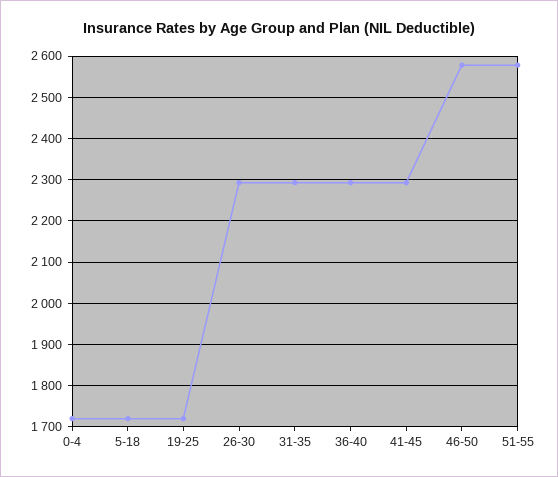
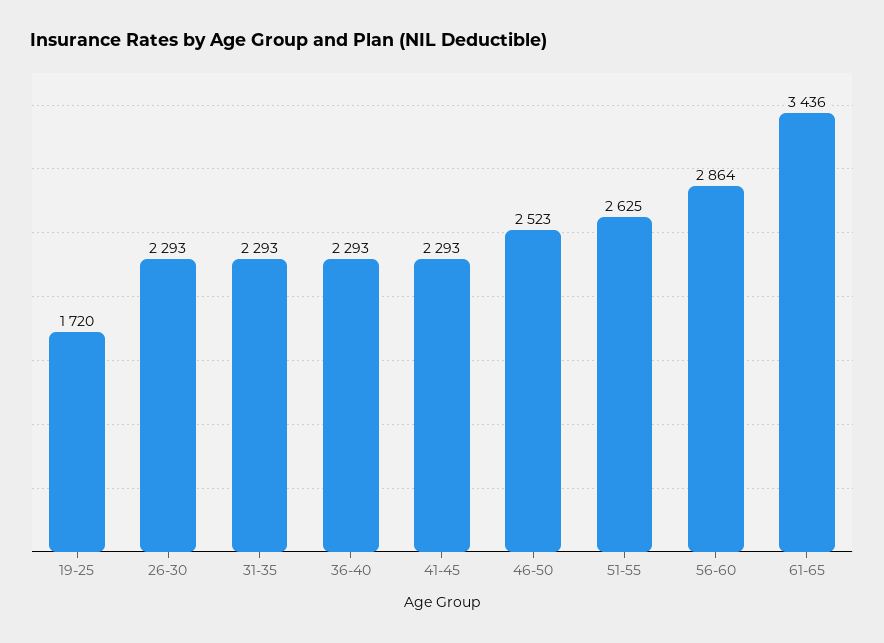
0-4: 1720 -> none
5-18: 1720 -> none
46-50: 2580 -> 2523
51-55: 2580 -> 2625
56-60: none -> 2864
61-65: none -> 3436

